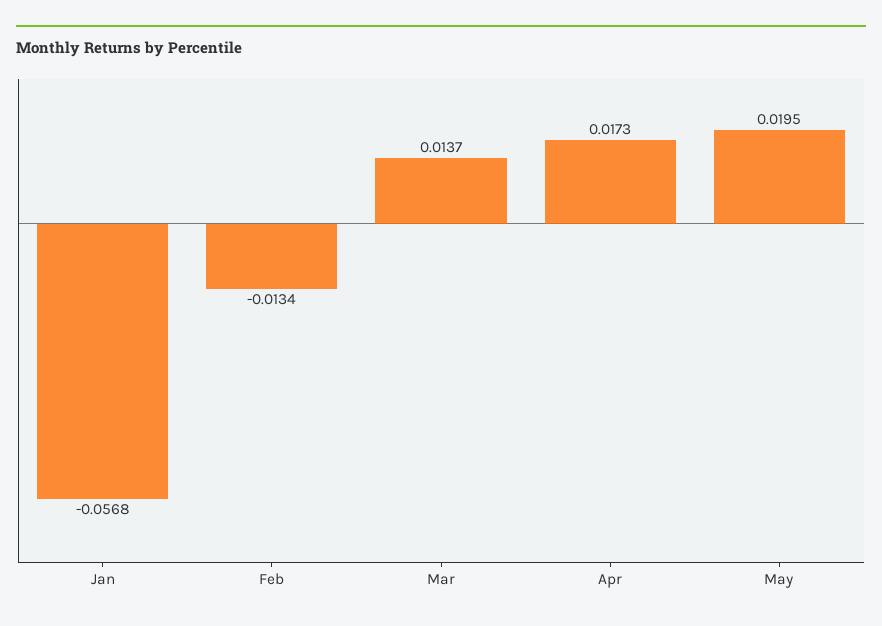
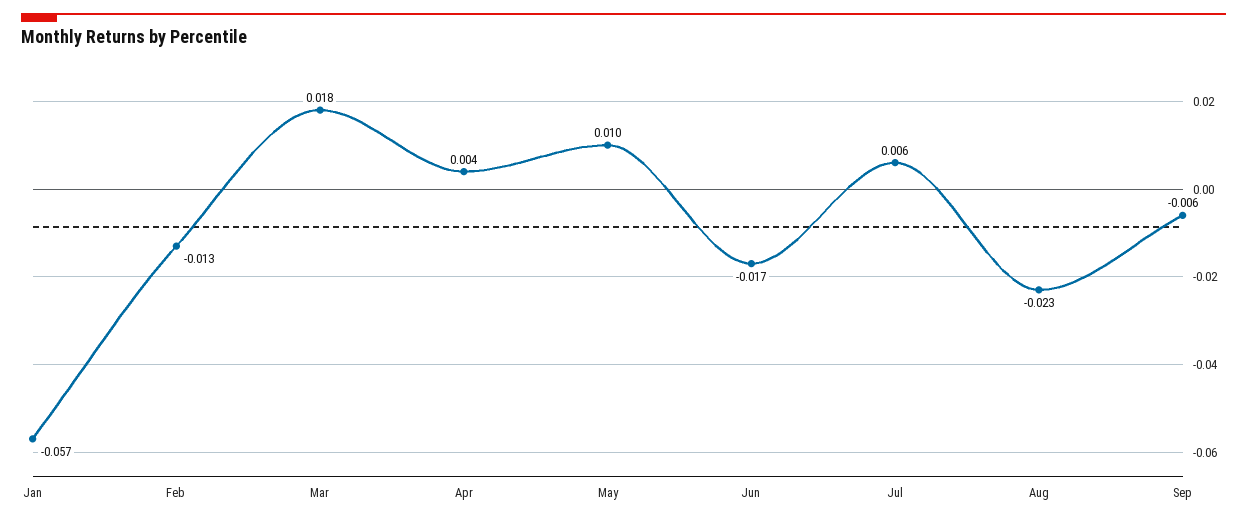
Mar: 0.0137 -> 0.018
Apr: 0.0173 -> 0.004
May: 0.0195 -> 0.01
Jun: none -> -0.017
Jul: none -> 0.006
Aug: none -> -0.023
Sep: none -> -0.006

